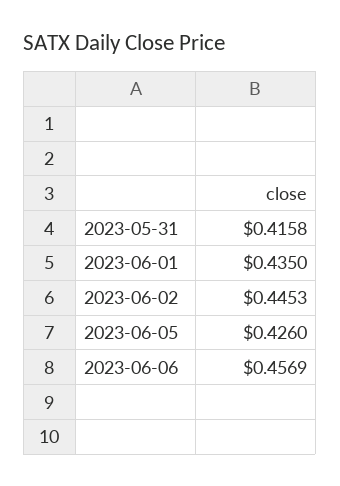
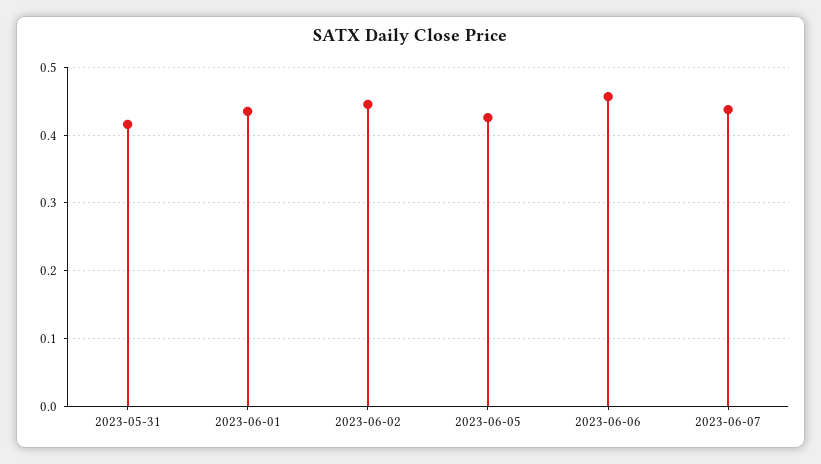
2023-06-07: none -> 0.44

